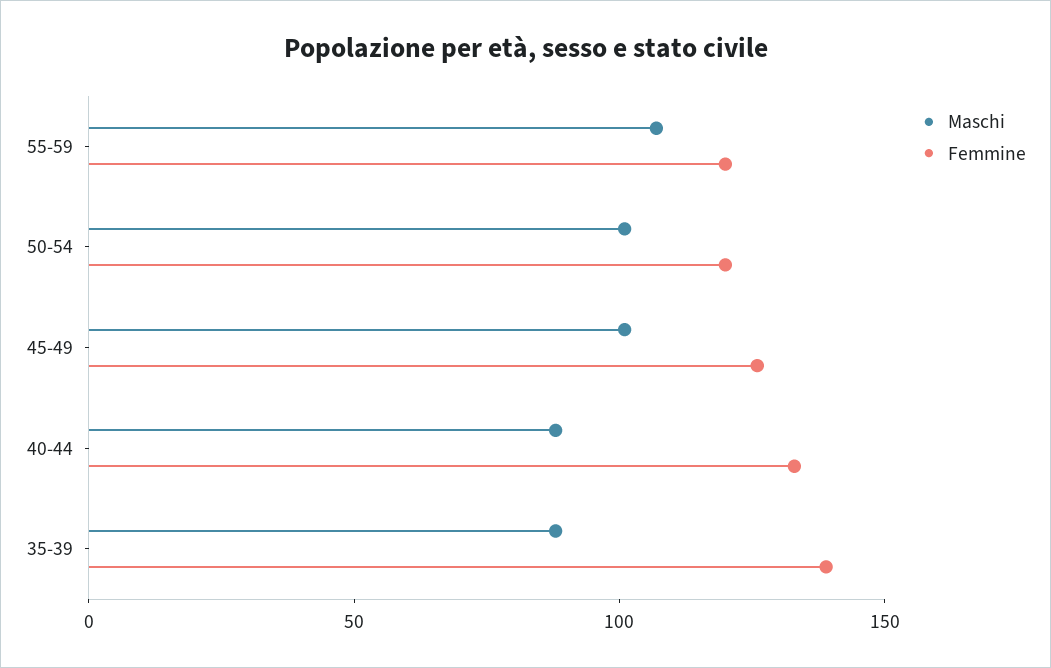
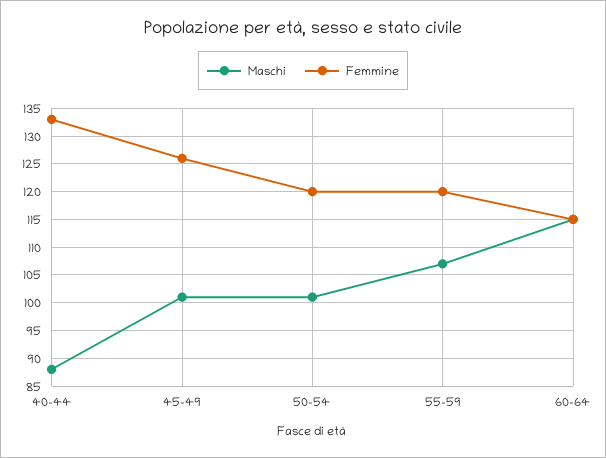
Maschi, 35-39: 90 -> none
Femmine, 35-39: 140 -> none
Maschi, 60-64: none -> 115
Femmine, 60-64: none -> 115

